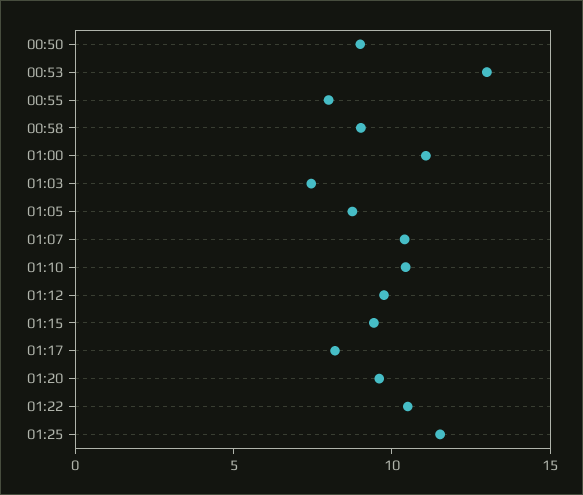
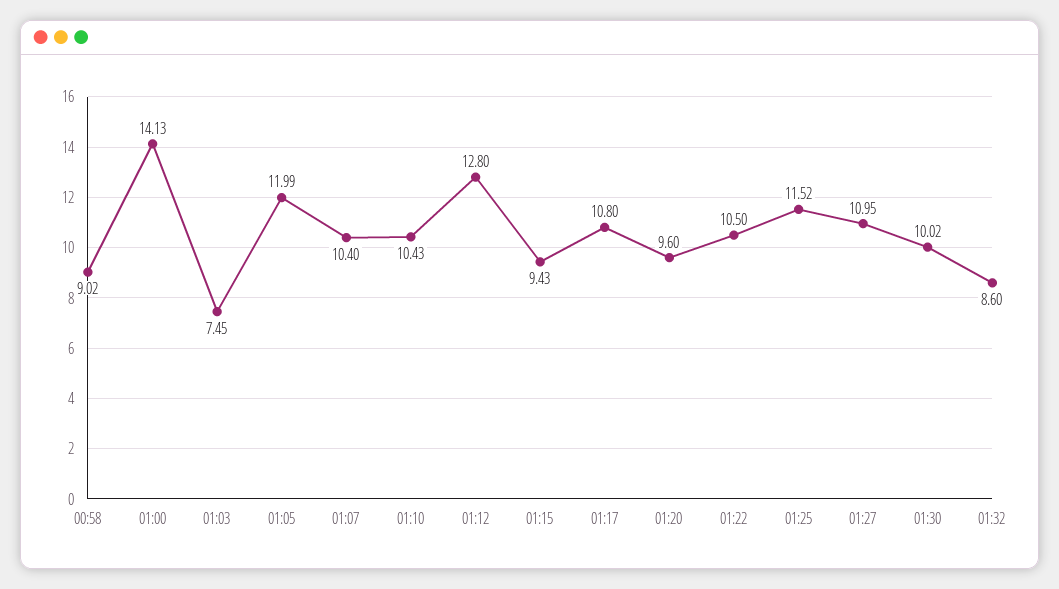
00:50: 9 -> none
00:53: 13 -> none
00:55: 8 -> none
01:00: 11 -> 14.13
01:05: 9 -> 11.99
01:12: 10 -> 12.8
01:17: 8 -> 10.8
01:27: none -> 10.95
01:30: none -> 10.02
01:32: none -> 8.6

